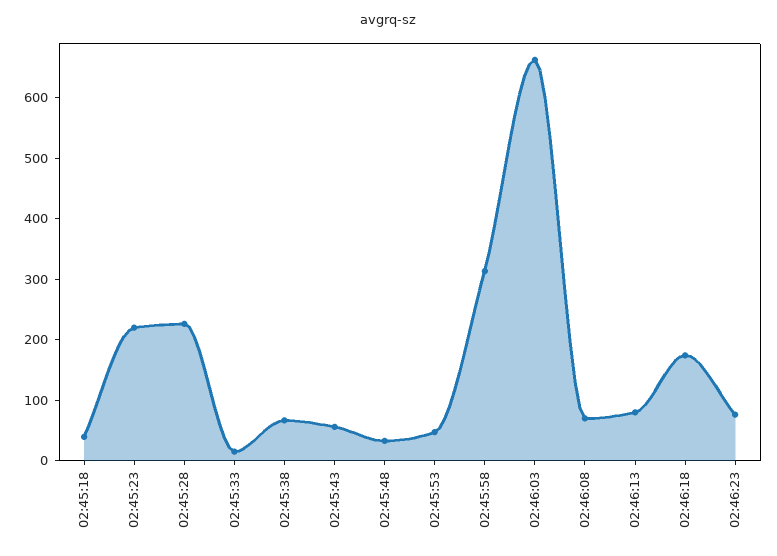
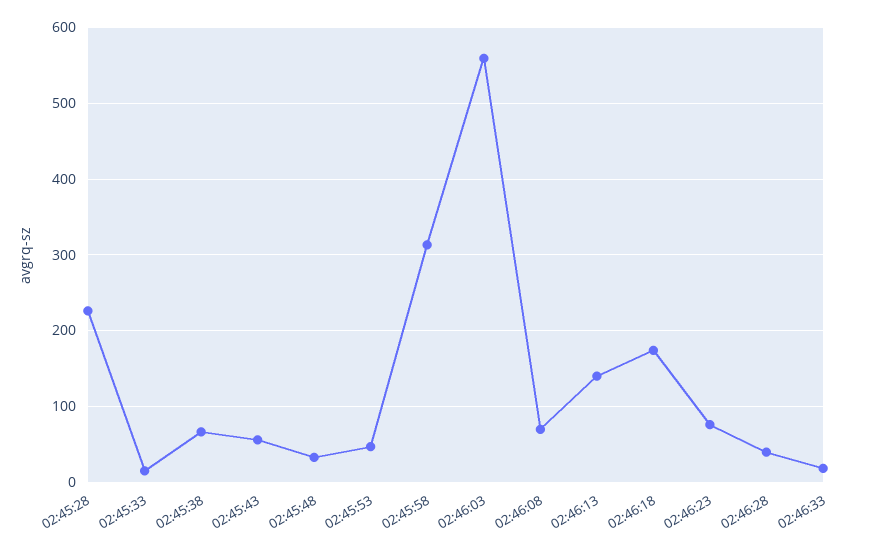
02:45:18: 40 -> none
02:45:23: 220 -> none
02:46:03: 660 -> 560
02:46:13: 80 -> 140
02:46:28: none -> 40
02:46:33: none -> 20

